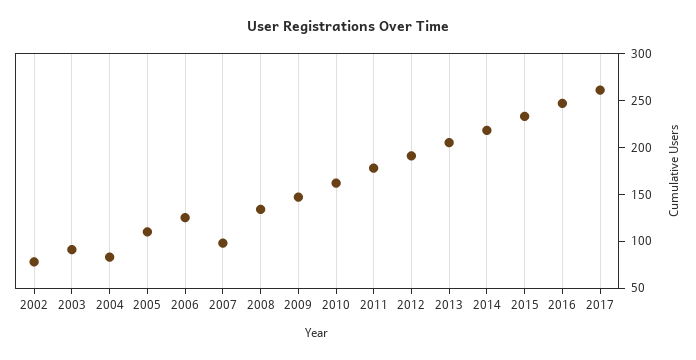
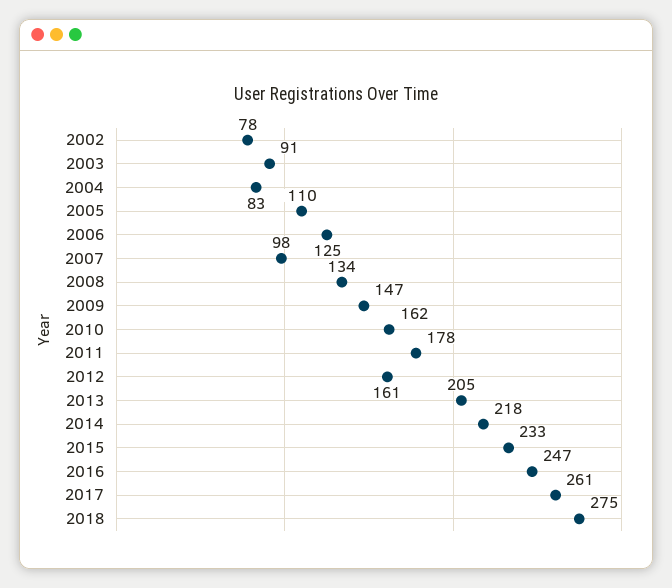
2012: 190 -> 161
2018: none -> 275

